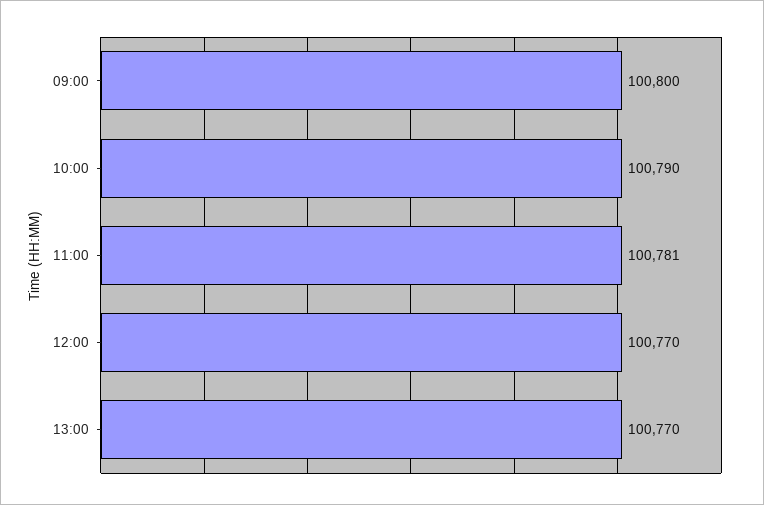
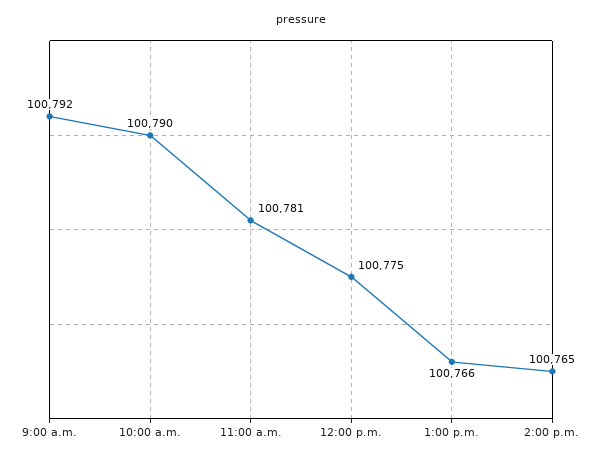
09:00: 100800 -> 100792
12:00: 100770 -> 100775
13:00: 100770 -> 100766
2:00 p.m.: none -> 100765

